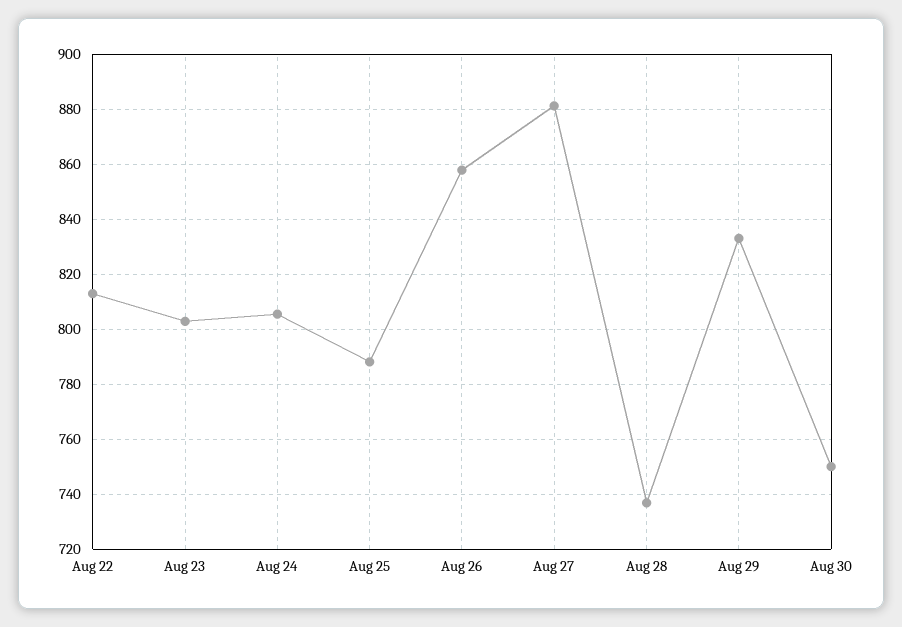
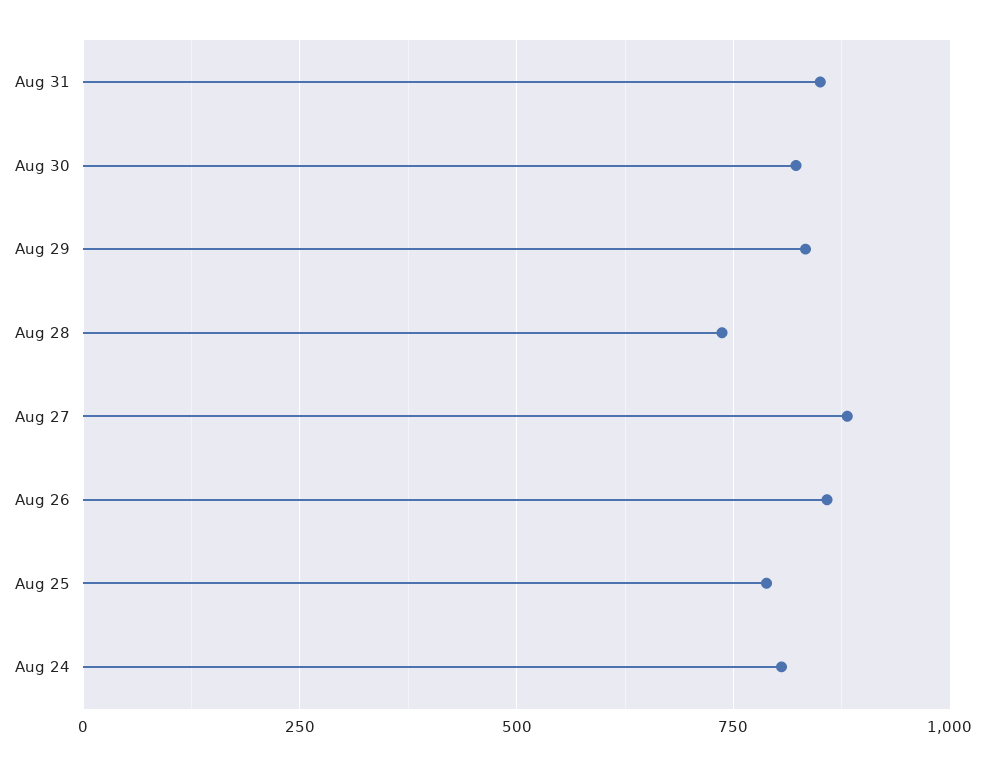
Aug 22: 812.5 -> none
Aug 23: 802.5 -> none
Aug 30: 750 -> 825
Aug 31: none -> 850

